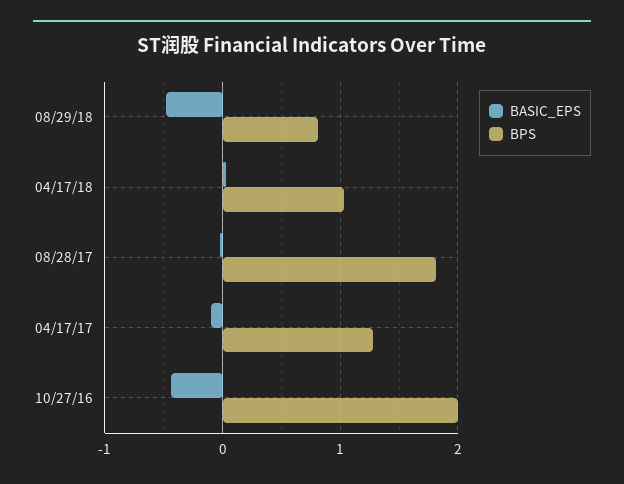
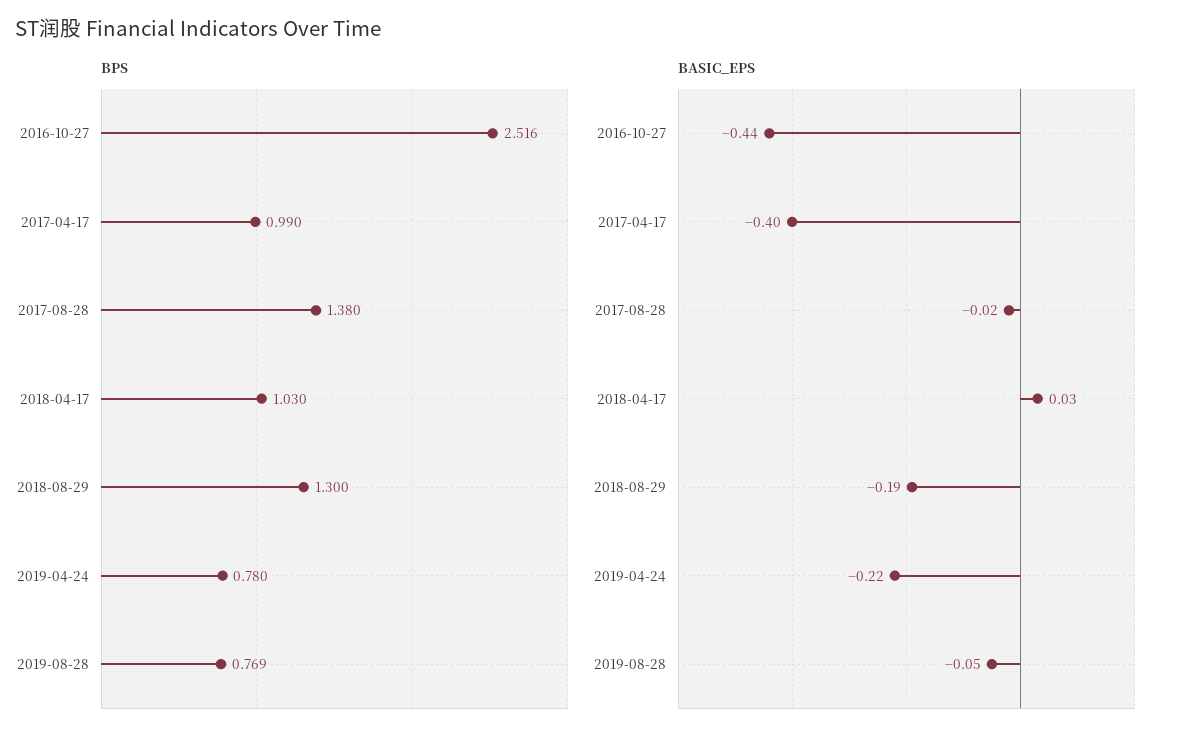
BASIC_EPS, 08/29/18: -0.5 -> -0.19
BPS, 08/29/18: 0.8 -> 1.3
BPS, 08/28/17: 1.8 -> 1.38
BASIC_EPS, 04/17/17: -0.1 -> -0.4
BPS, 04/17/17: 1.3 -> 0.99
BPS, 10/27/16: 2 -> 2.516
BPS, 2019-04-24: none -> 0.78
BPS, 2019-08-28: none -> 0.769
BASIC_EPS, 2019-04-24: none -> -0.22
BASIC_EPS, 2019-08-28: none -> -0.05

